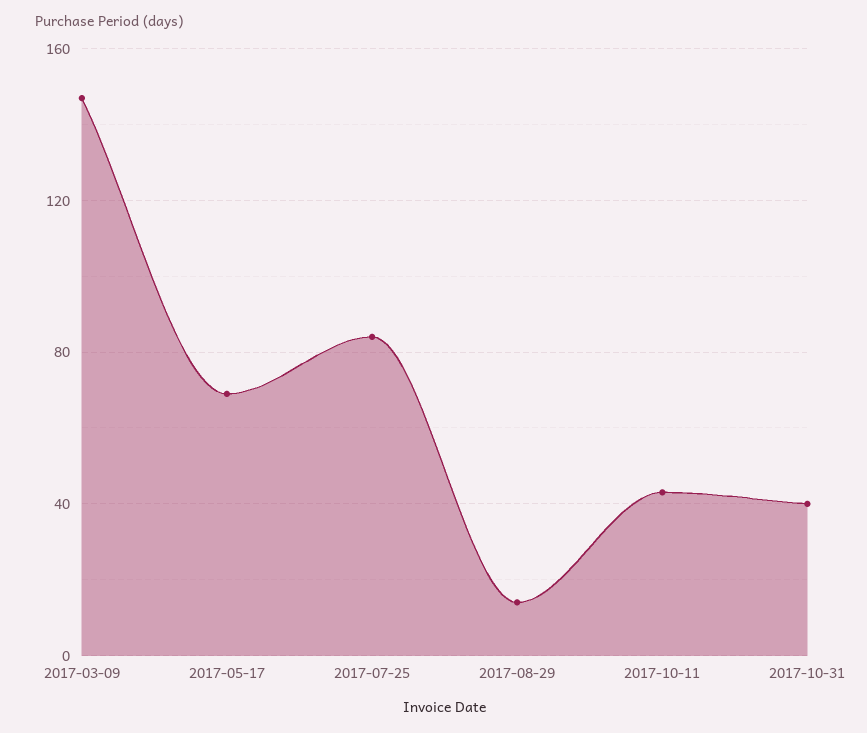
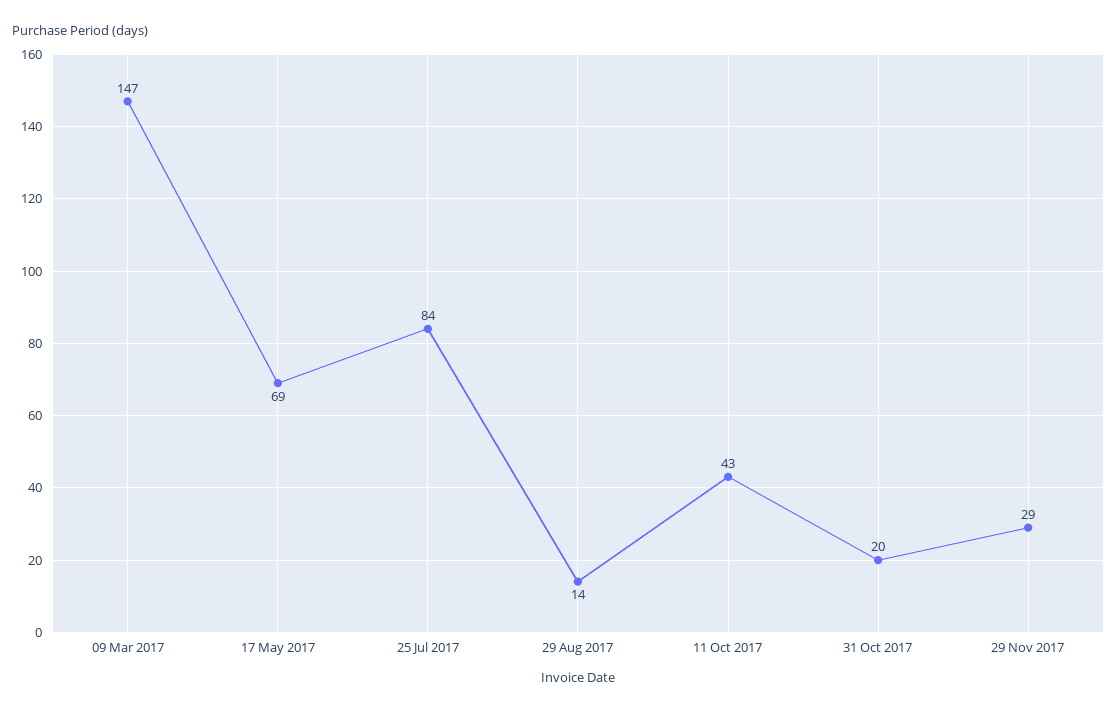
2017-10-31: 40 -> 20
29 Nov 2017: none -> 29

